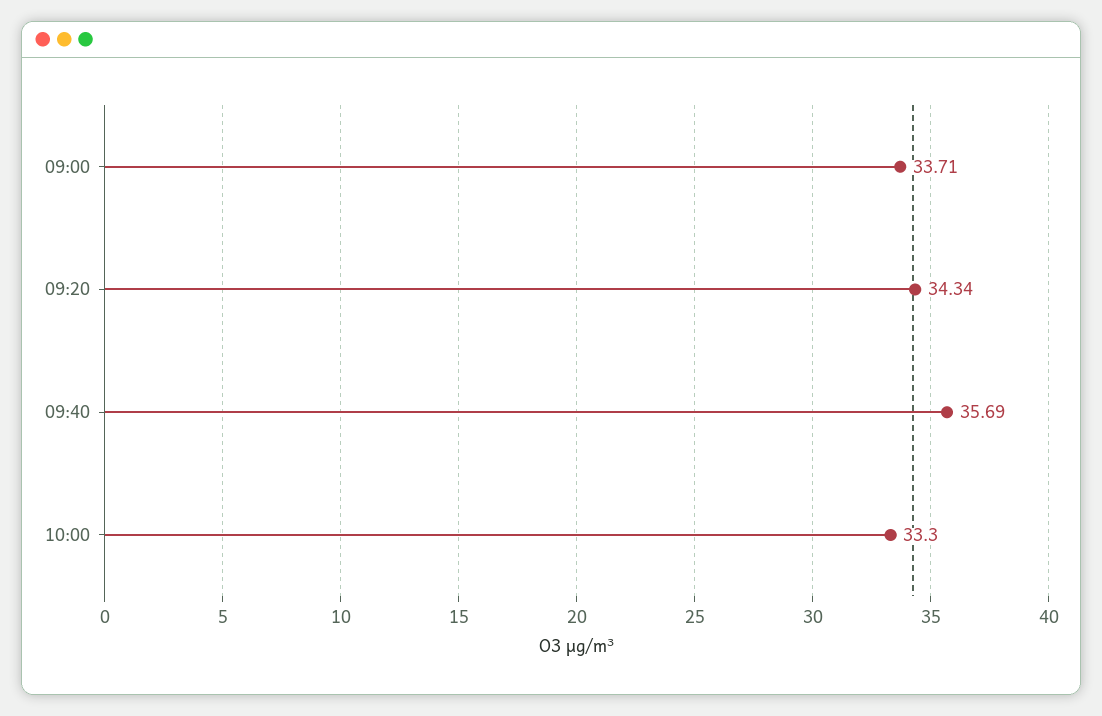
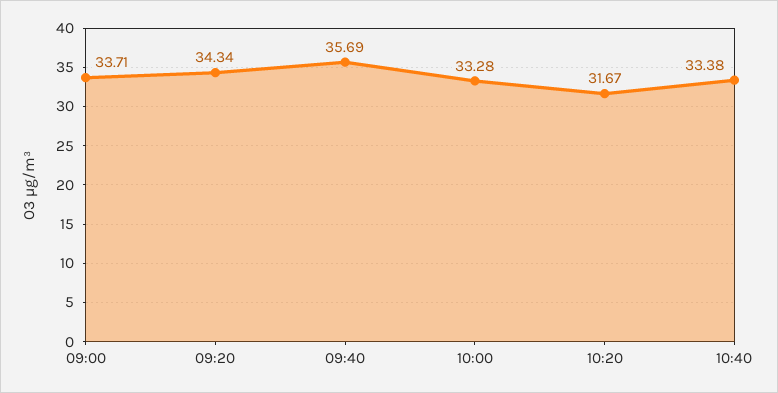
10:00: 33.3 -> 33.28
10:20: none -> 31.67
10:40: none -> 33.38

